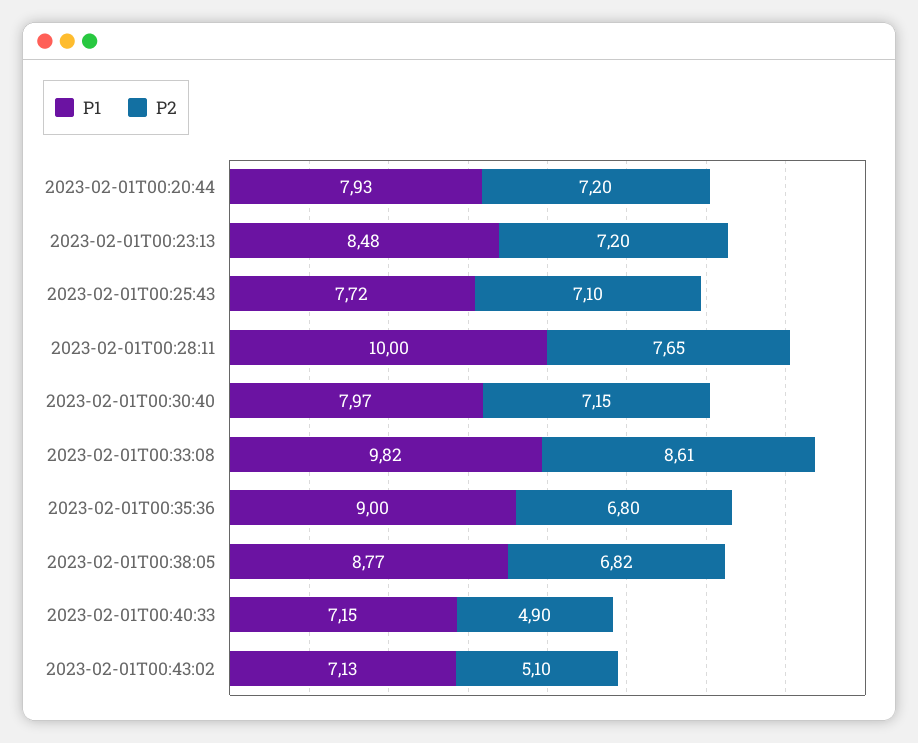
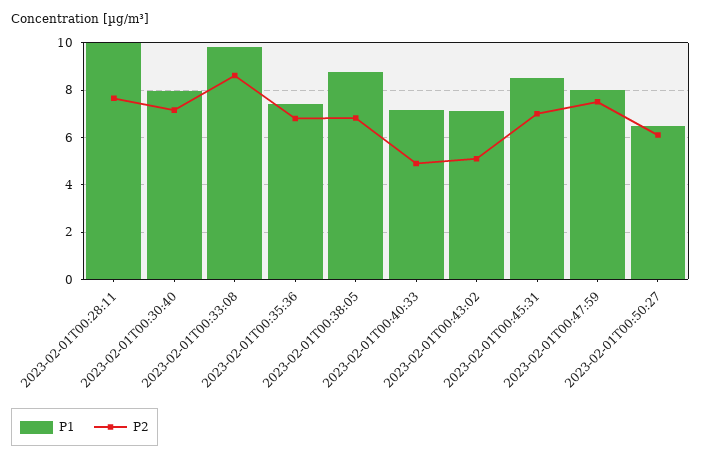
P1, 2023-02-01T00:20:44: 7.93 -> none
P2, 2023-02-01T00:20:44: 7.2 -> none
P1, 2023-02-01T00:23:13: 8.48 -> none
P2, 2023-02-01T00:23:13: 7.2 -> none
P1, 2023-02-01T00:25:43: 7.72 -> none
P2, 2023-02-01T00:25:43: 7.1 -> none
P1, 2023-02-01T00:35:36: 9 -> 7.5
P1, 2023-02-01T00:45:31: none -> 8.5
P2, 2023-02-01T00:45:31: none -> 7
P1, 2023-02-01T00:47:59: none -> 8
P2, 2023-02-01T00:47:59: none -> 7.5
P1, 2023-02-01T00:50:27: none -> 6.5
P2, 2023-02-01T00:50:27: none -> 6

